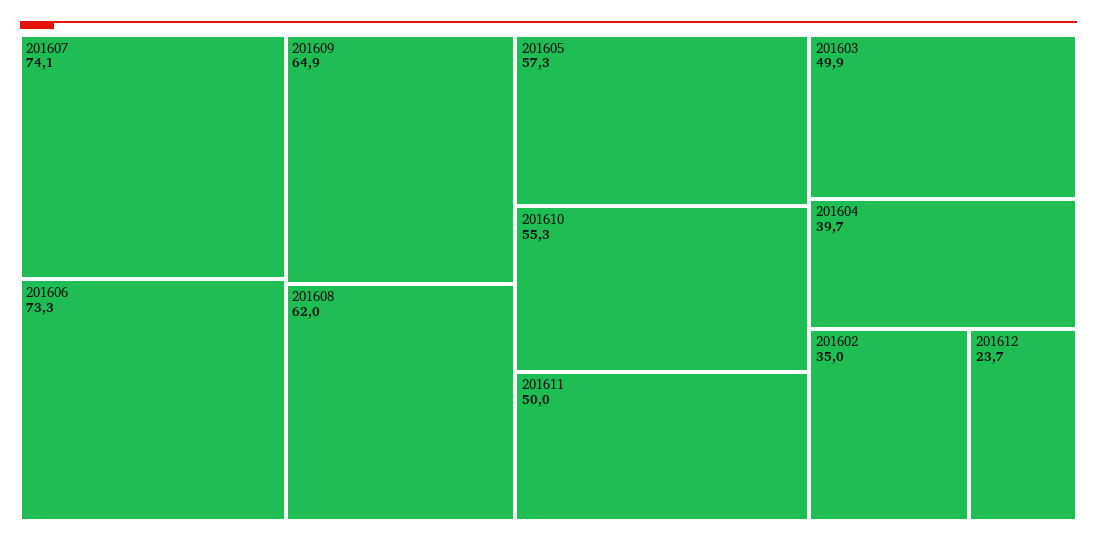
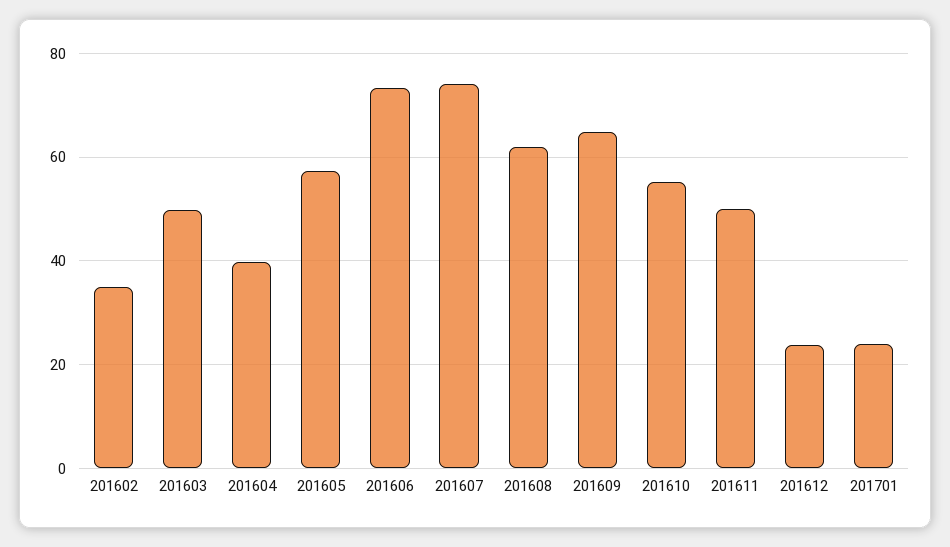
201701: none -> 24

